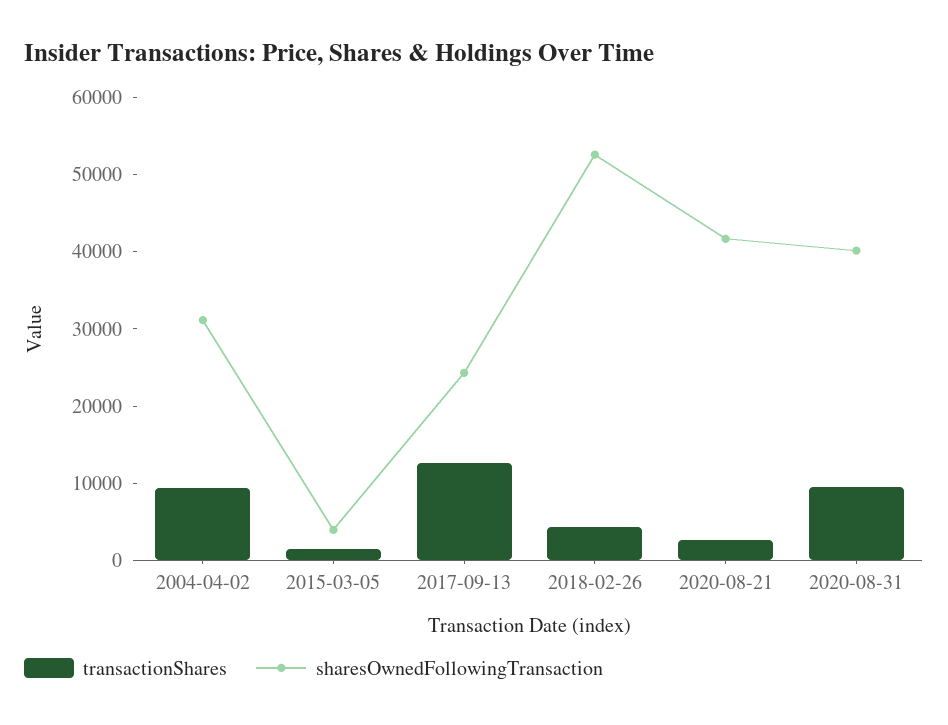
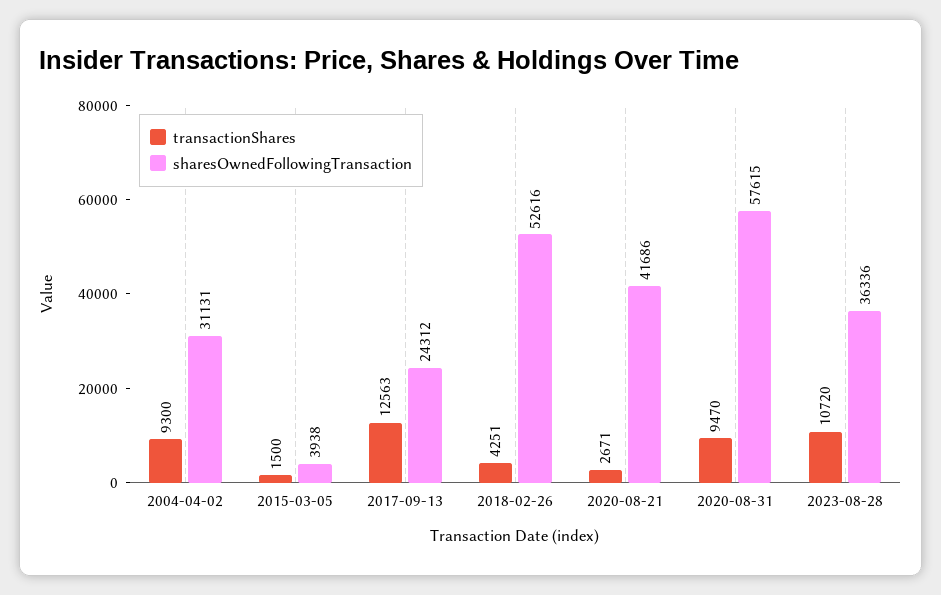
sharesOwnedFollowingTransaction, 2020-08-31: 40000 -> 57615
transactionShares, 2023-08-28: none -> 10720
sharesOwnedFollowingTransaction, 2023-08-28: none -> 36336

